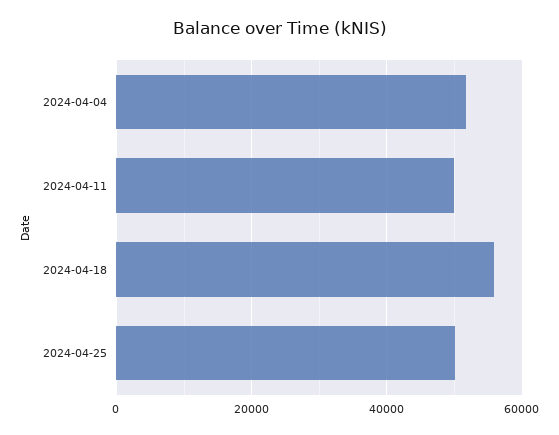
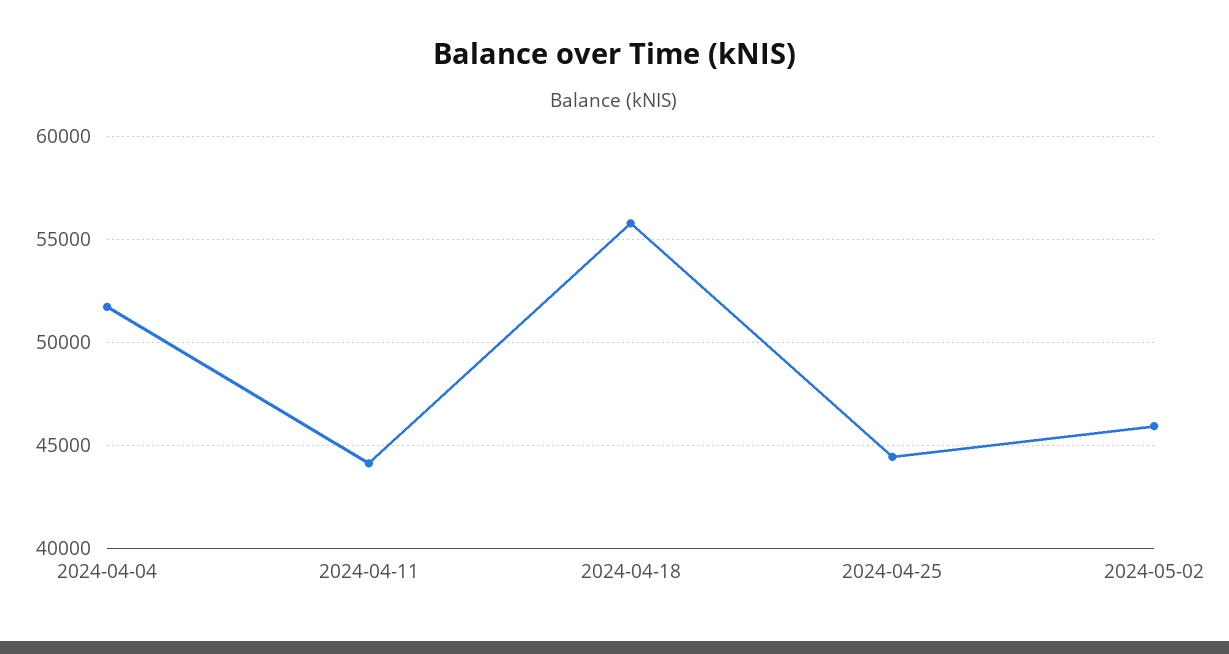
2024-04-11: 50000 -> 44000
2024-04-25: 50000 -> 44500
2024-05-02: none -> 46000

